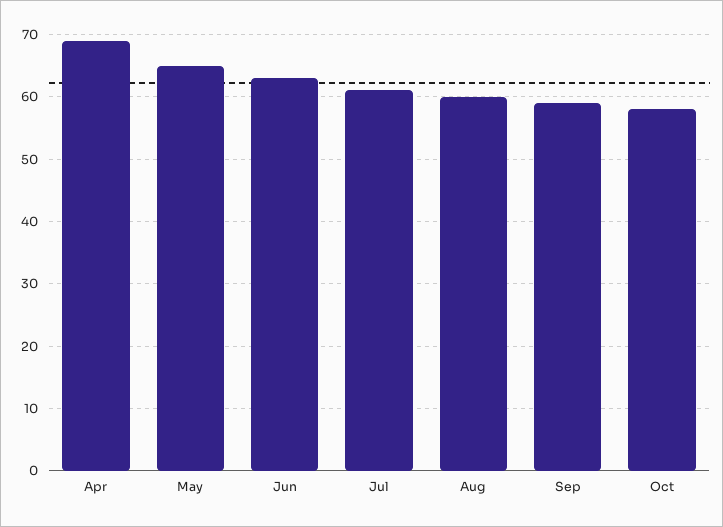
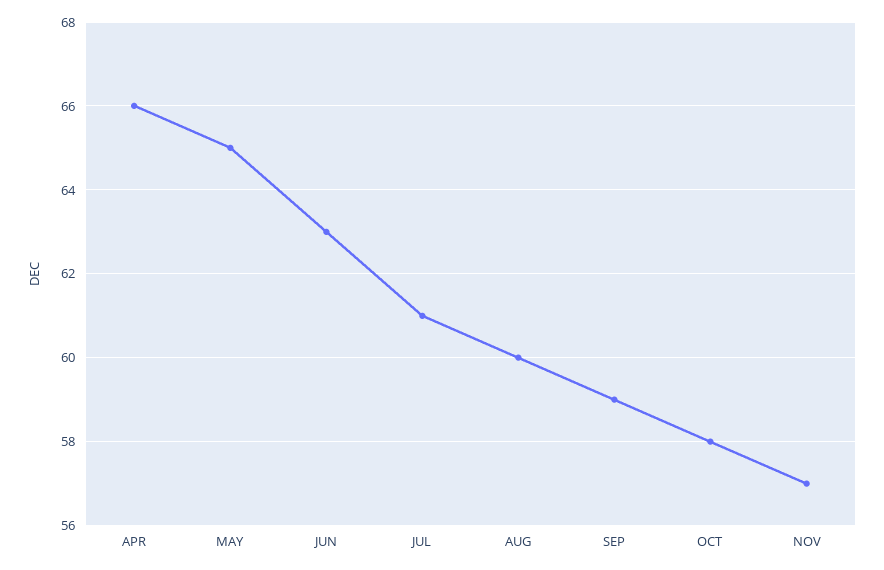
Apr: 69 -> 66
NOV: none -> 57

